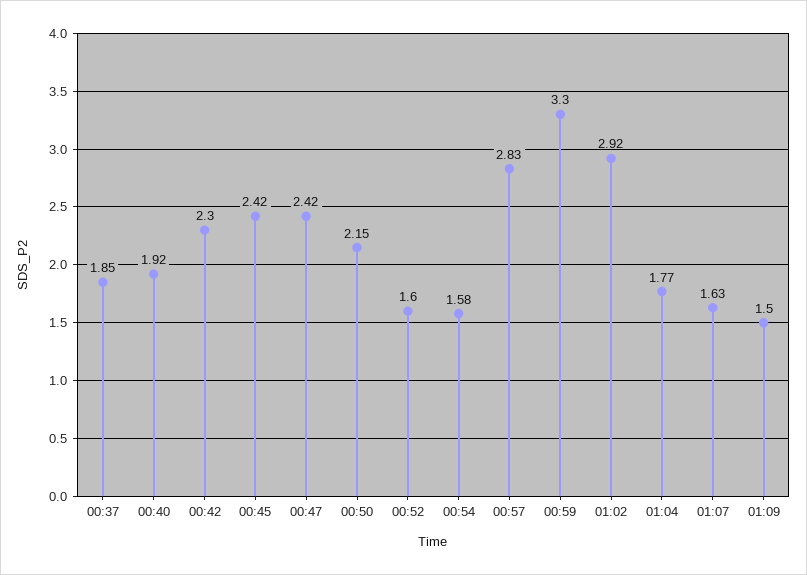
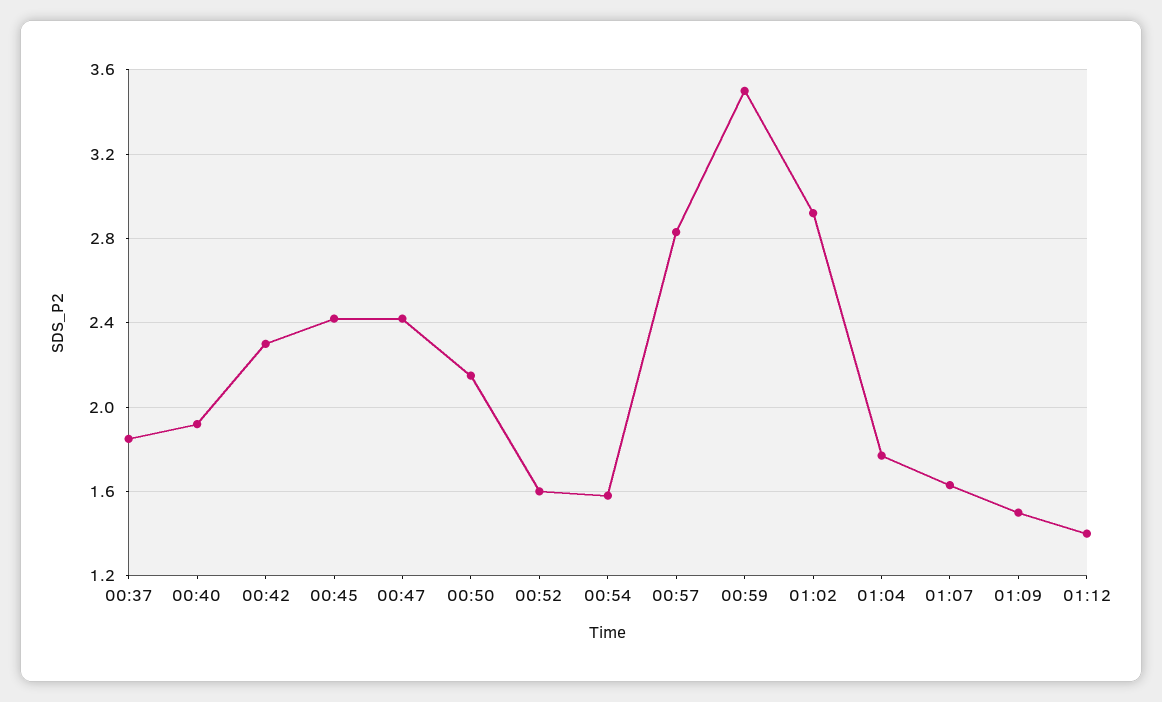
00:59: 3.3 -> 3.5
01:12: none -> 1.4

